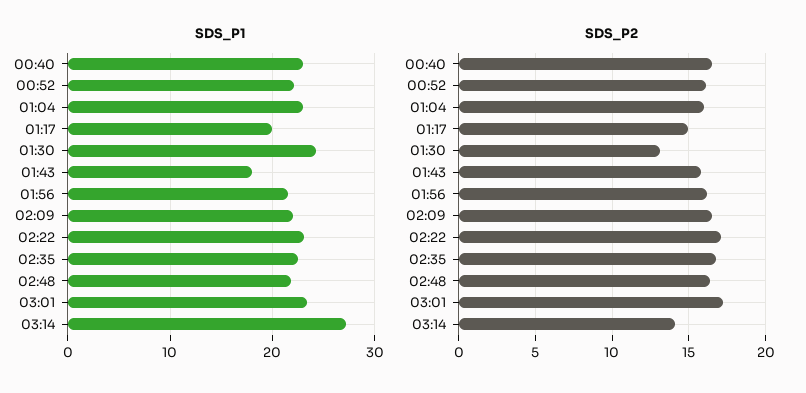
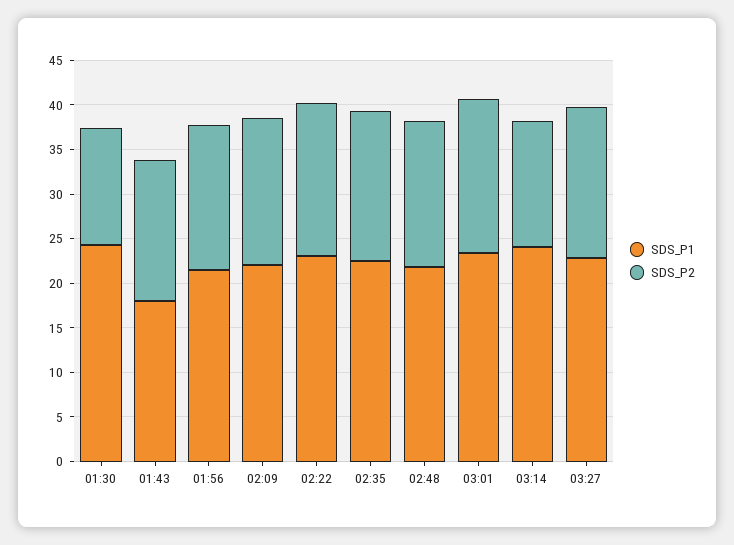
SDS_P1, 00:40: 23 -> none
SDS_P1, 00:52: 22 -> none
SDS_P1, 01:04: 23 -> none
SDS_P1, 01:17: 20 -> none
SDS_P1, 03:14: 27 -> 24
SDS_P2, 00:40: 16.5 -> none
SDS_P2, 00:52: 16 -> none
SDS_P2, 01:04: 16 -> none
SDS_P2, 01:17: 15 -> none
SDS_P1, 03:27: none -> 23
SDS_P2, 03:27: none -> 17

